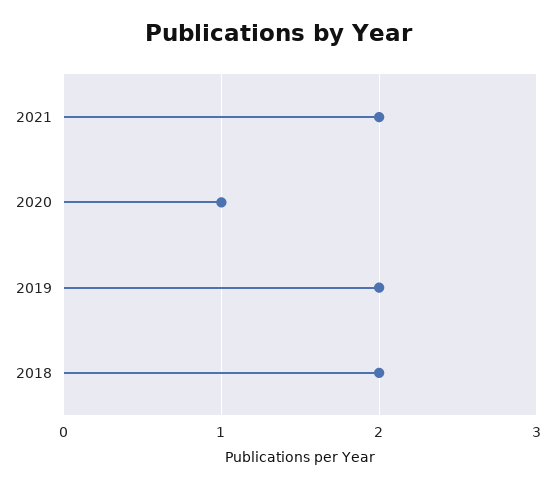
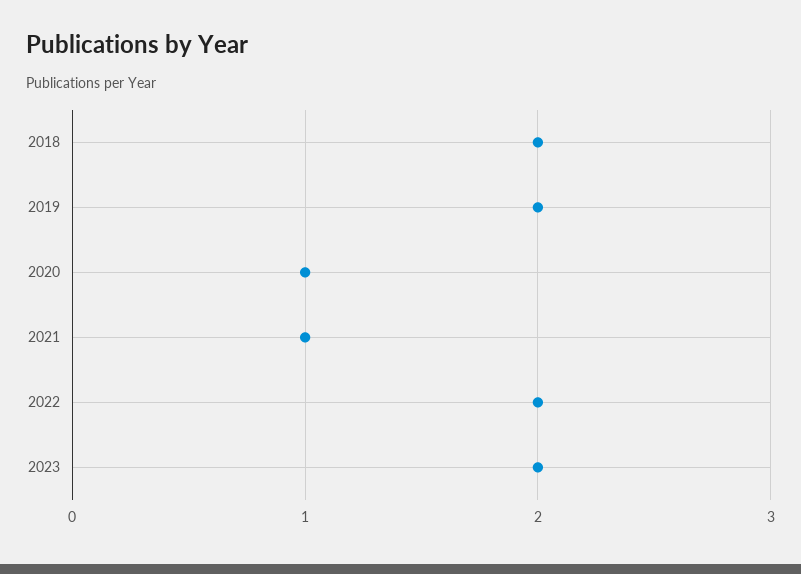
2021: 2 -> 1
2022: none -> 2
2023: none -> 2

